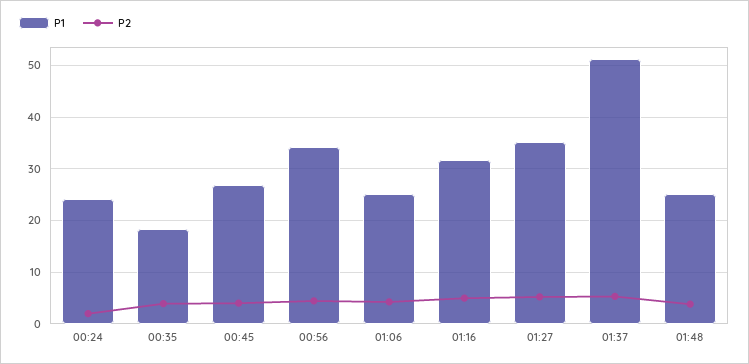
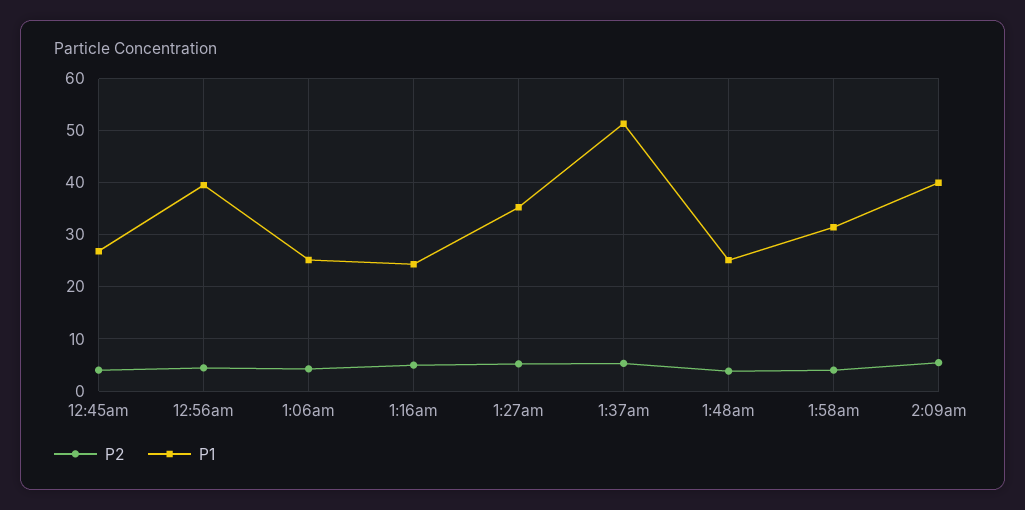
P1, 00:24: 24 -> none
P2, 00:24: 2 -> none
P1, 00:35: 18 -> none
P2, 00:35: 4 -> none
P1, 00:56: 34 -> 40
P1, 01:16: 32 -> 24
P2, 1:58am: none -> 4
P1, 1:58am: none -> 32
P2, 2:09am: none -> 6
P1, 2:09am: none -> 40

